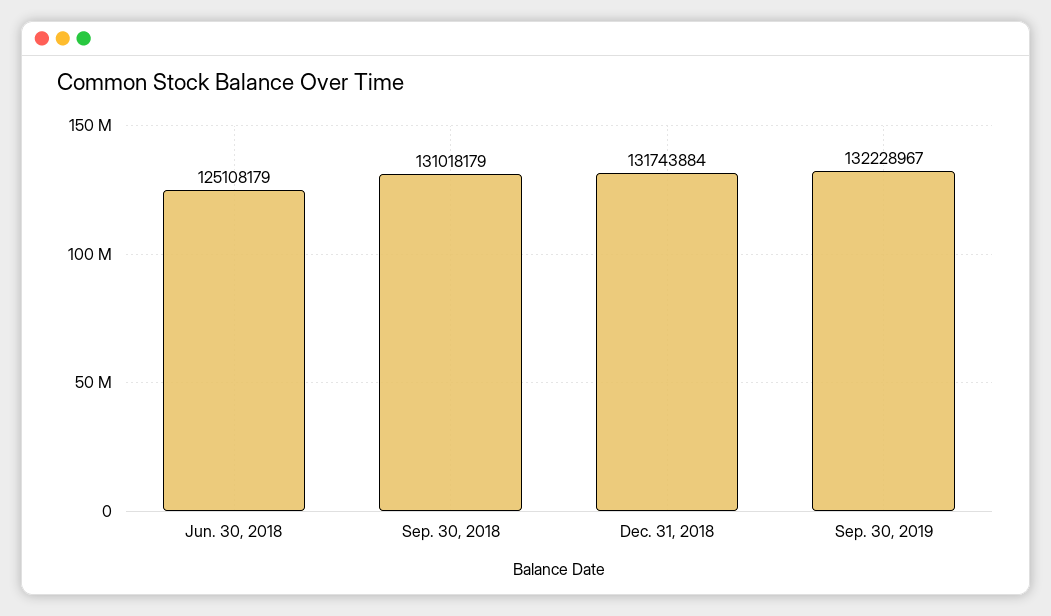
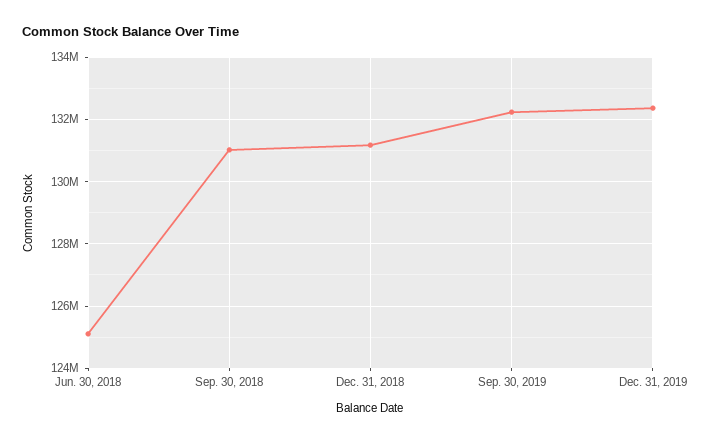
Dec. 31, 2018: 131743884 -> 131200000
Dec. 31, 2019: none -> 132400000

